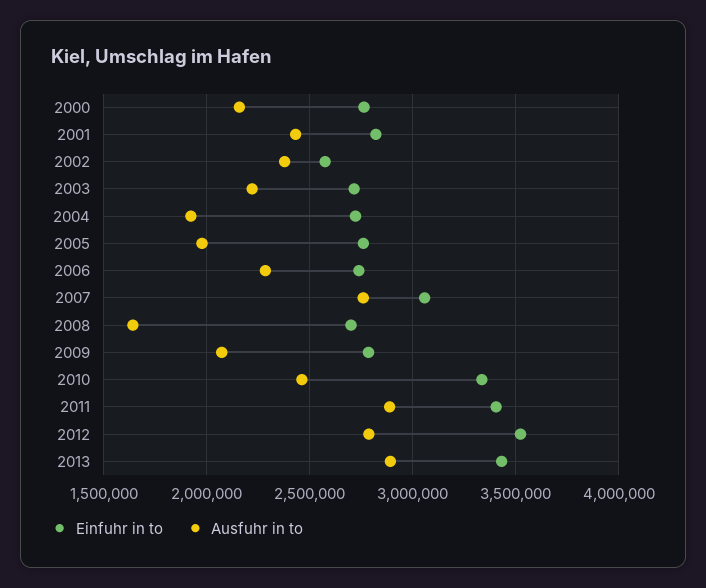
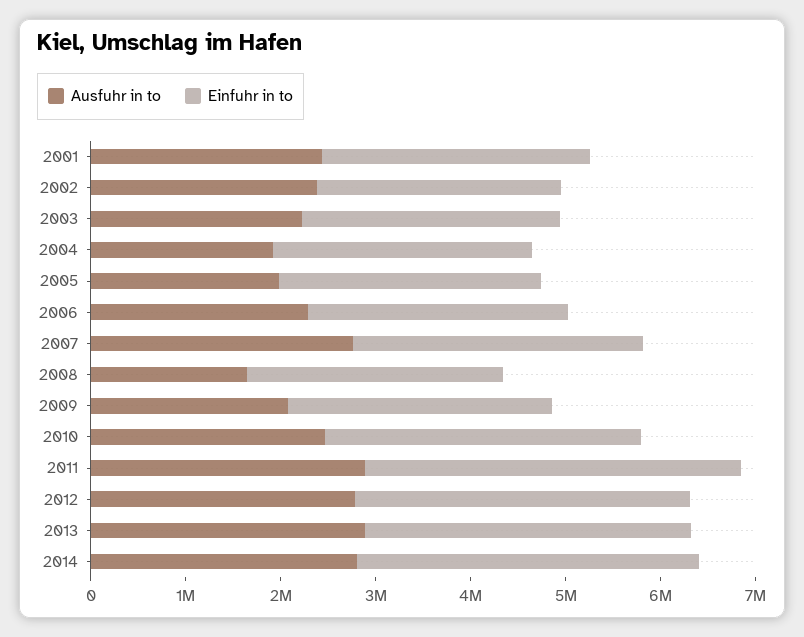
Einfuhr in to, 2000: 2750000 -> none
Ausfuhr in to, 2000: 2150000 -> none
Einfuhr in to, 2011: 3400000 -> 4000000
Ausfuhr in to, 2014: none -> 2800000
Einfuhr in to, 2014: none -> 3600000

